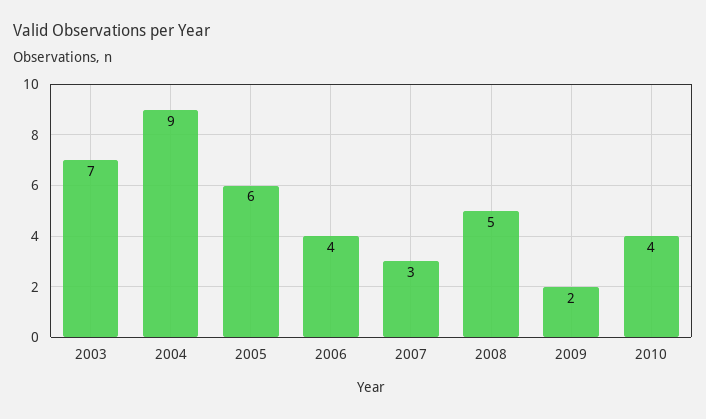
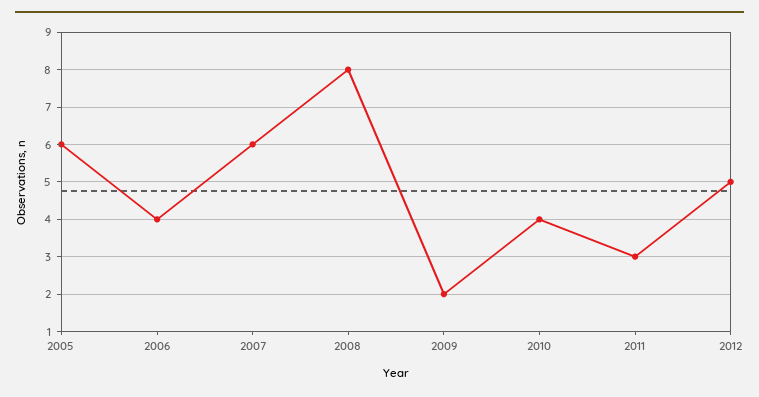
2003: 7 -> none
2004: 9 -> none
2007: 3 -> 6
2008: 5 -> 8
2011: none -> 3
2012: none -> 5

